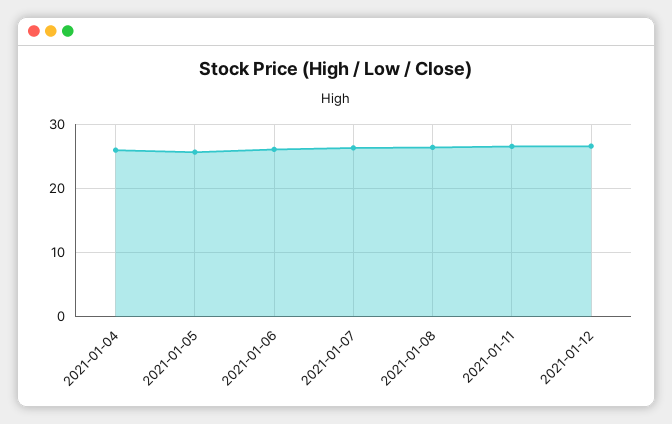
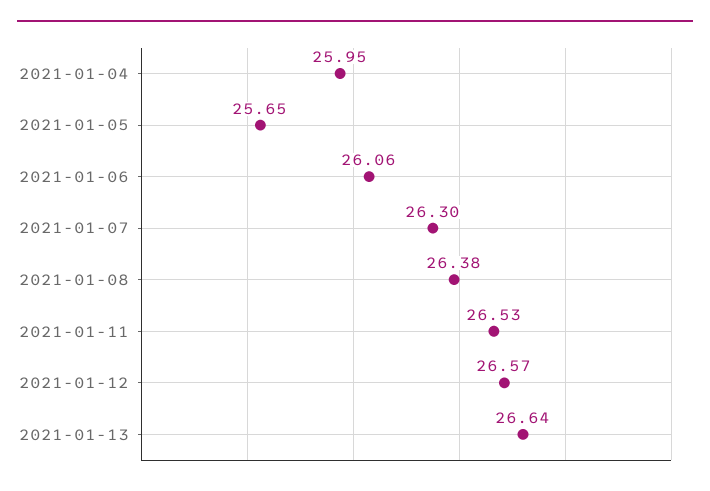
2021-01-13: none -> 26.64

